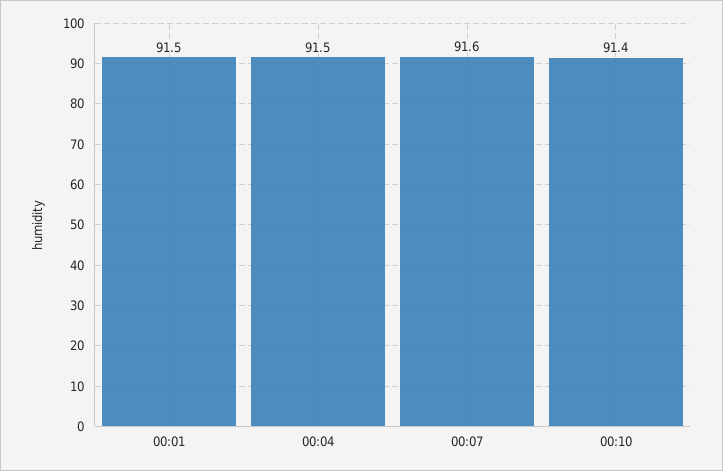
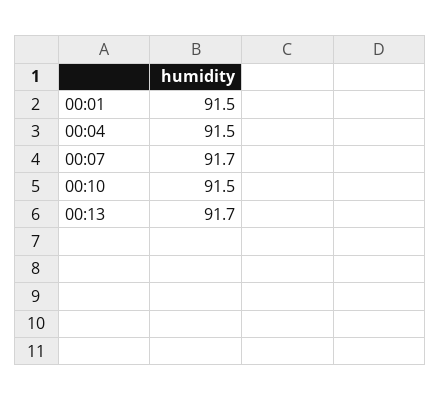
00:07: 91.6 -> 91.7
00:10: 91.4 -> 91.5
00:13: none -> 91.7

